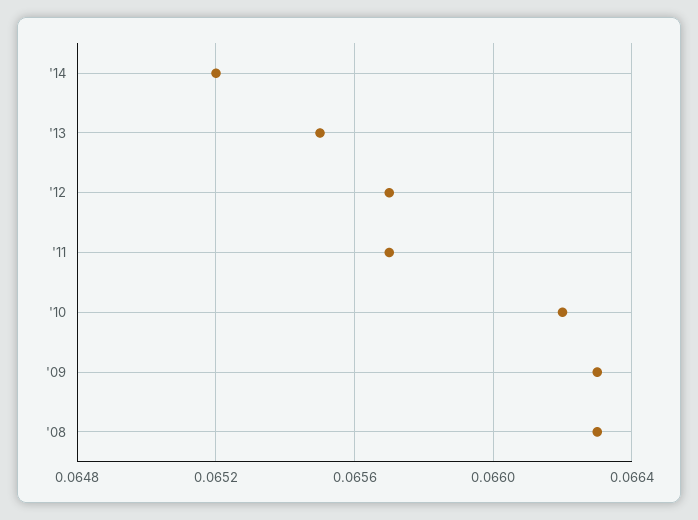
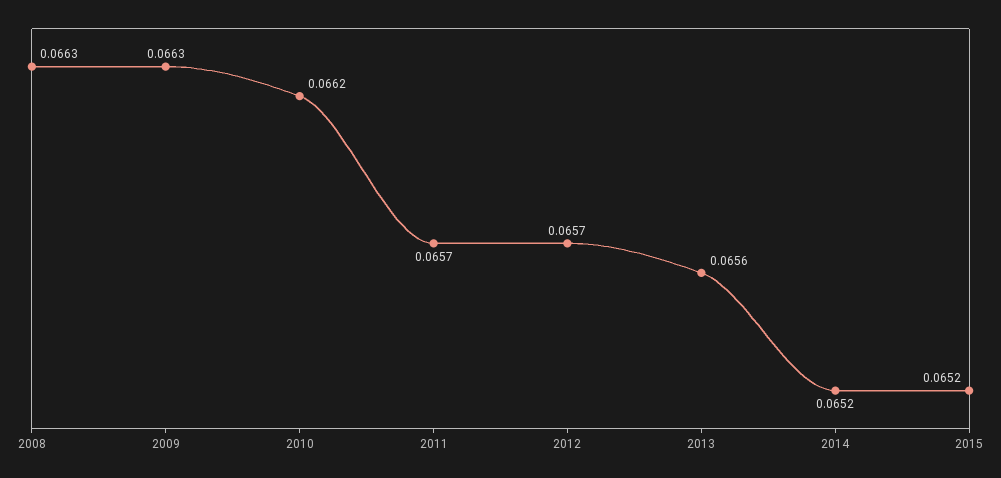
'13: 0.0655 -> 0.0656
2015: none -> 0.0652

